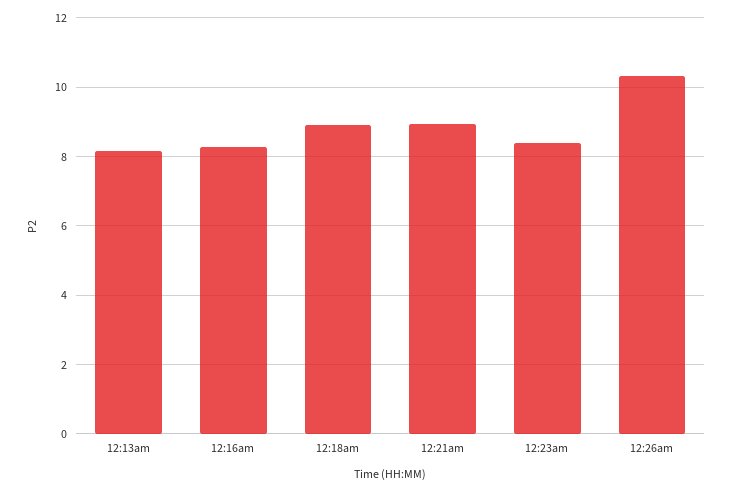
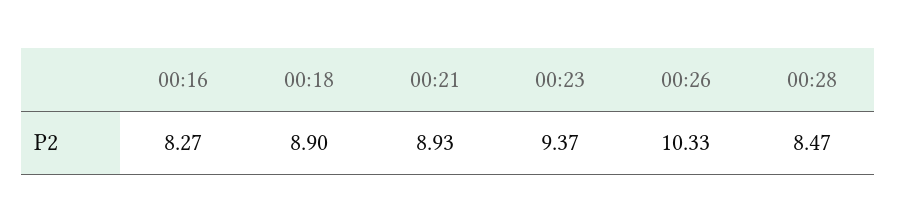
12:13am: 8.2 -> none
12:23am: 8.4 -> 9.37
00:28: none -> 8.47

